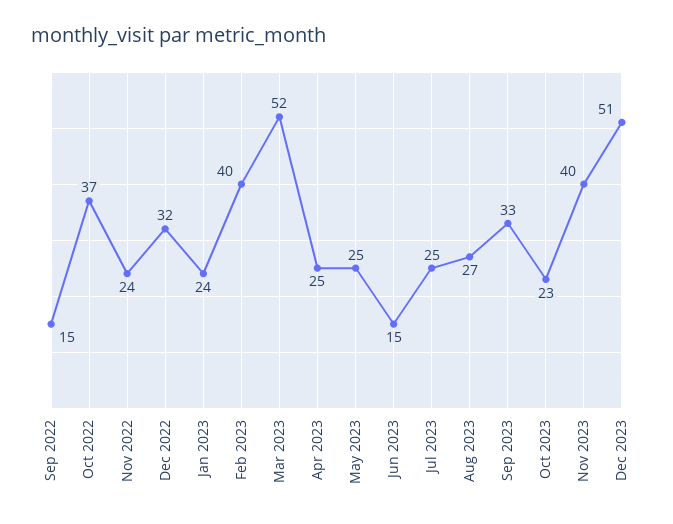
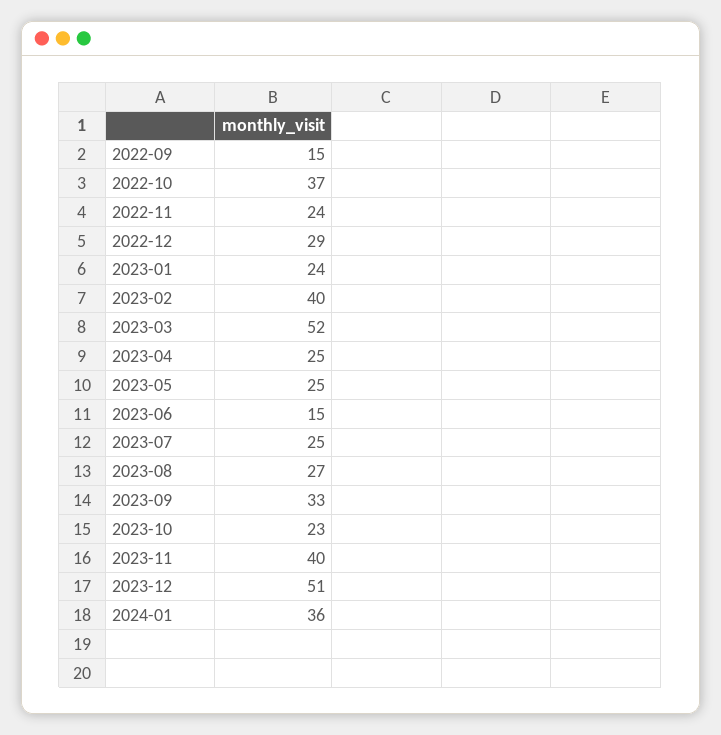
Dec 2022: 32 -> 29
2024-01: none -> 36

